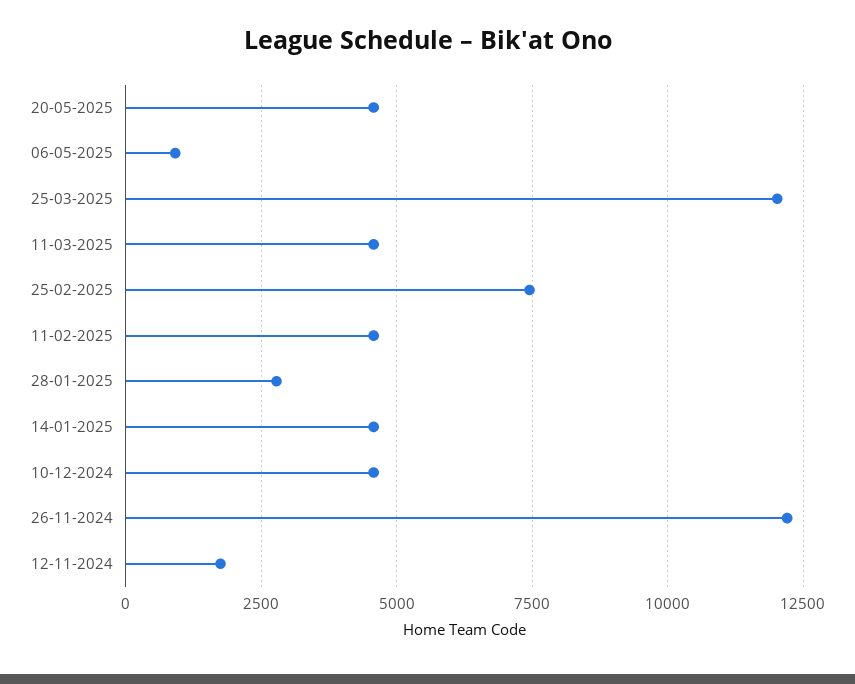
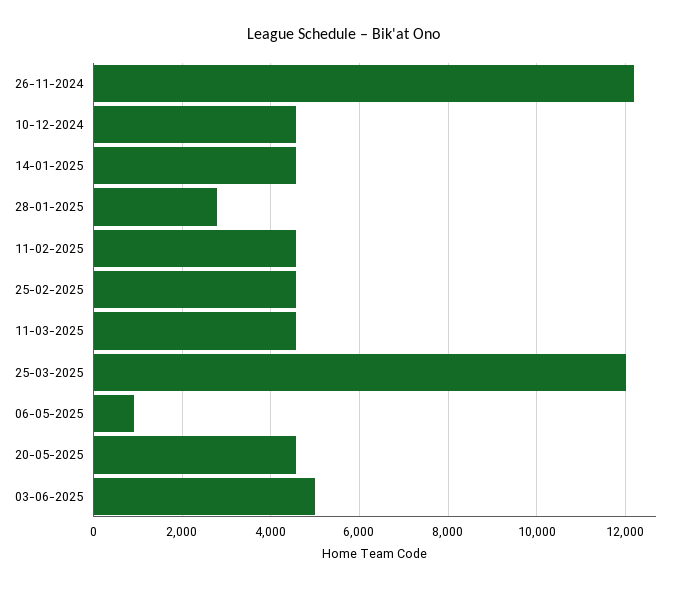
25-02-2025: 7500 -> 4600
12-11-2024: 1750 -> none
03-06-2025: none -> 5000

